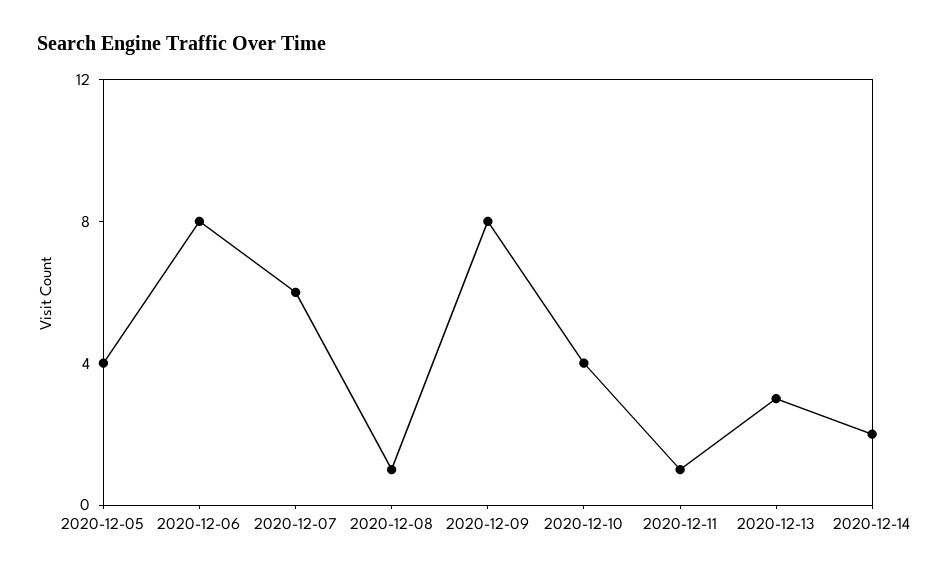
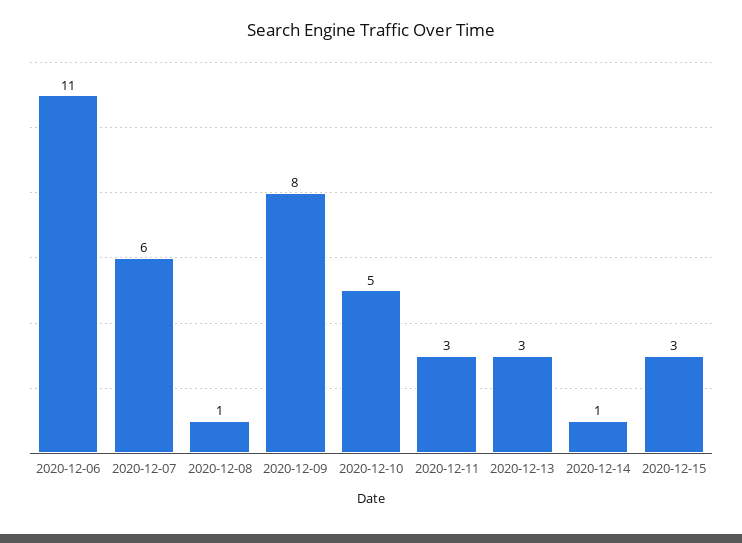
2020-12-05: 4 -> none
2020-12-06: 8 -> 11
2020-12-10: 4 -> 5
2020-12-11: 1 -> 3
2020-12-14: 2 -> 1
2020-12-15: none -> 3

